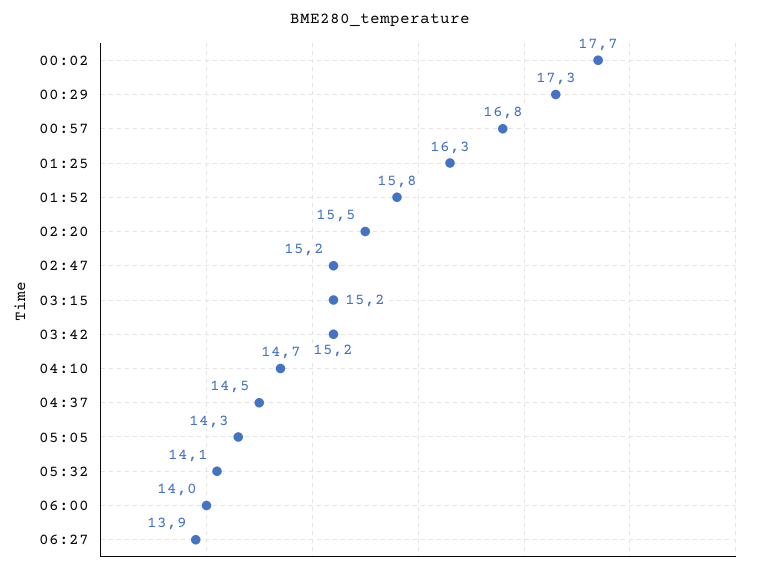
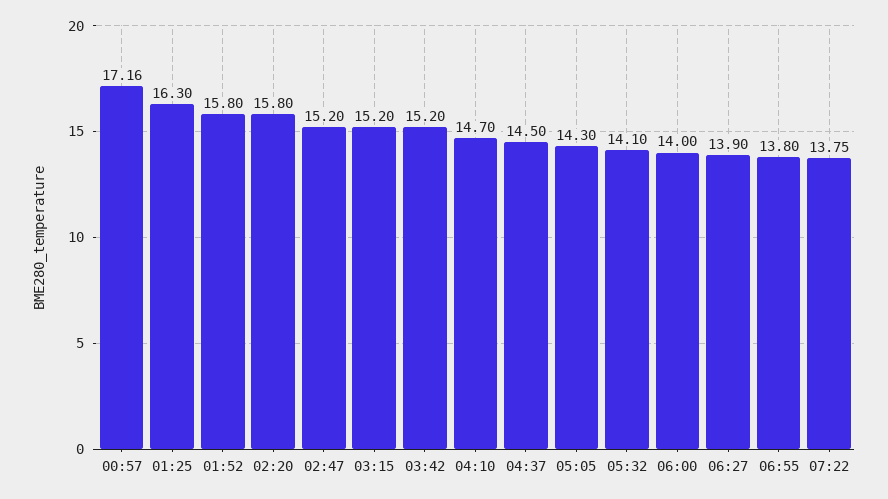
00:02: 17.7 -> none
00:29: 17.3 -> none
00:57: 16.8 -> 17.16
02:20: 15.5 -> 15.8
06:55: none -> 13.8
07:22: none -> 13.75

